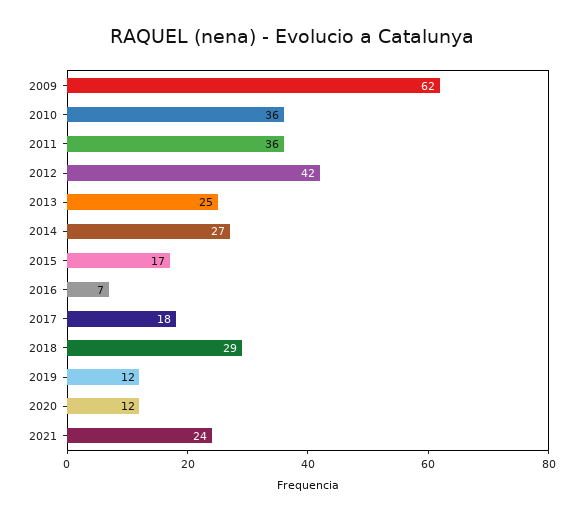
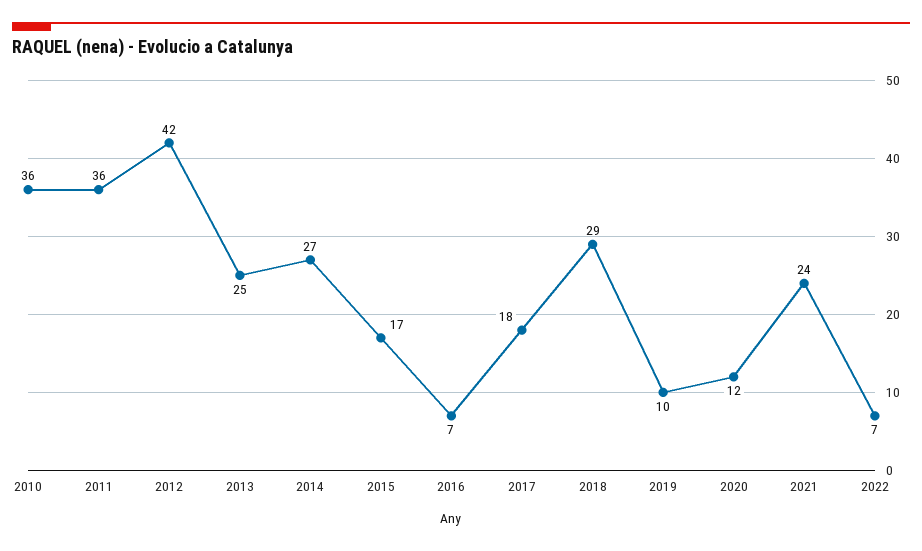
2009: 62 -> none
2019: 12 -> 10
2022: none -> 7

